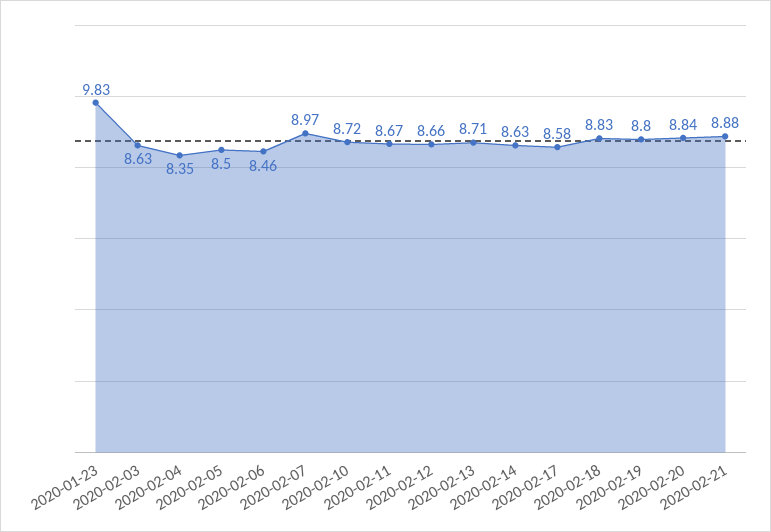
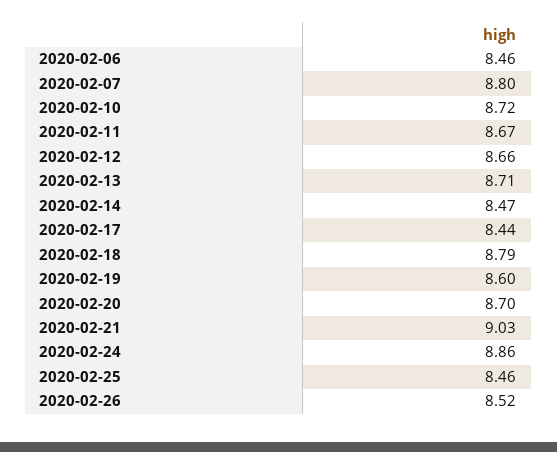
2020-01-23: 9.83 -> none
2020-02-03: 8.63 -> none
2020-02-04: 8.35 -> none
2020-02-05: 8.5 -> none
2020-02-07: 8.97 -> 8.8
2020-02-14: 8.63 -> 8.47
2020-02-17: 8.58 -> 8.44
2020-02-18: 8.83 -> 8.79
2020-02-19: 8.8 -> 8.6
2020-02-20: 8.84 -> 8.7
2020-02-21: 8.88 -> 9.03
2020-02-24: none -> 8.86
2020-02-25: none -> 8.46
2020-02-26: none -> 8.52

